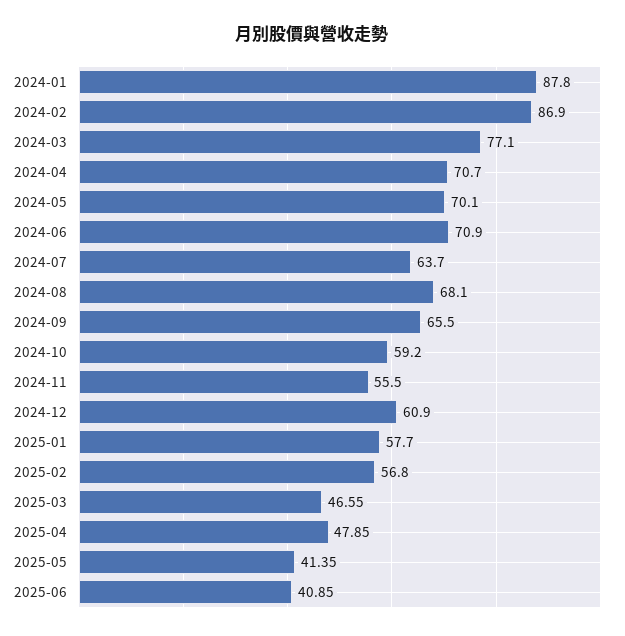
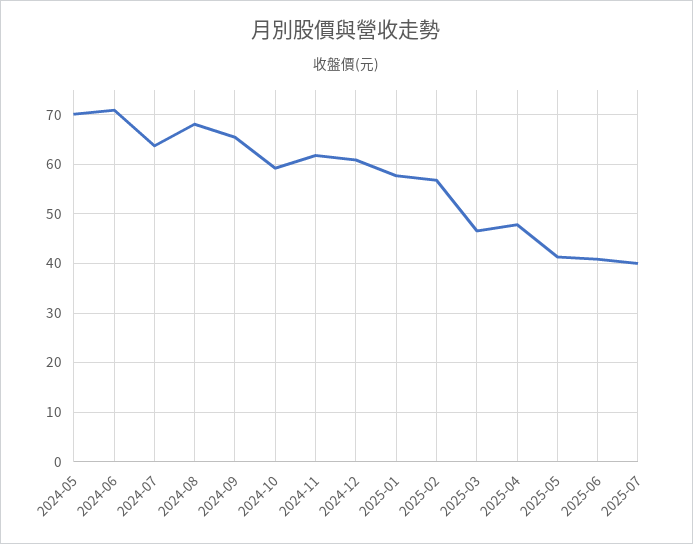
2024-01: 87.8 -> none
2024-02: 86.9 -> none
2024-03: 77.1 -> none
2024-04: 70.7 -> none
2024-11: 55.5 -> 62
2025-07: none -> 40

